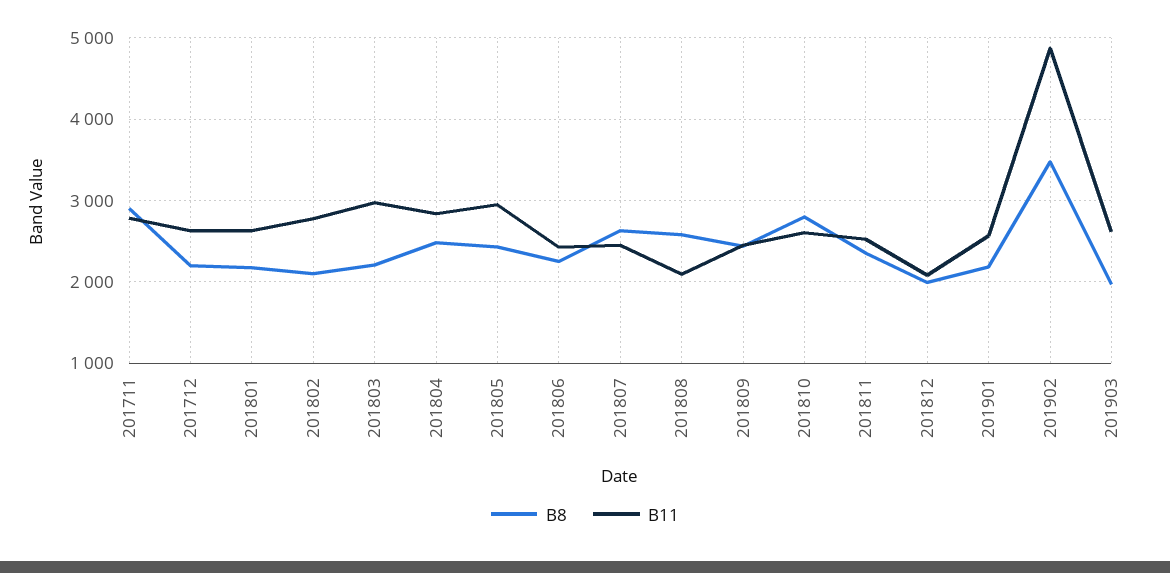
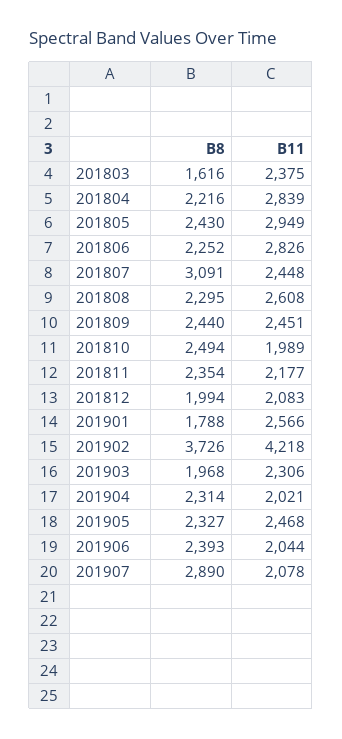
B8, 201711: 2900 -> none
B11, 201711: 2800 -> none
B8, 201712: 2200 -> none
B11, 201712: 2600 -> none
B8, 201801: 2200 -> none
B11, 201801: 2600 -> none
B8, 201802: 2100 -> none
B11, 201802: 2800 -> none
B8, 201803: 2200 -> 1616
B11, 201803: 3000 -> 2375
B8, 201804: 2500 -> 2216
B11, 201806: 2400 -> 2826
B8, 201807: 2600 -> 3091
B8, 201808: 2600 -> 2295
B11, 201808: 2100 -> 2608
B8, 201810: 2800 -> 2494
B11, 201810: 2600 -> 1989
B11, 201811: 2500 -> 2177
B8, 201901: 2200 -> 1788
B8, 201902: 3500 -> 3726
B11, 201902: 4900 -> 4218
B11, 201903: 2600 -> 2306
B8, 201904: none -> 2314
B11, 201904: none -> 2021
B8, 201905: none -> 2327
B11, 201905: none -> 2468
B8, 201906: none -> 2393
B11, 201906: none -> 2044
B8, 201907: none -> 2890
B11, 201907: none -> 2078

